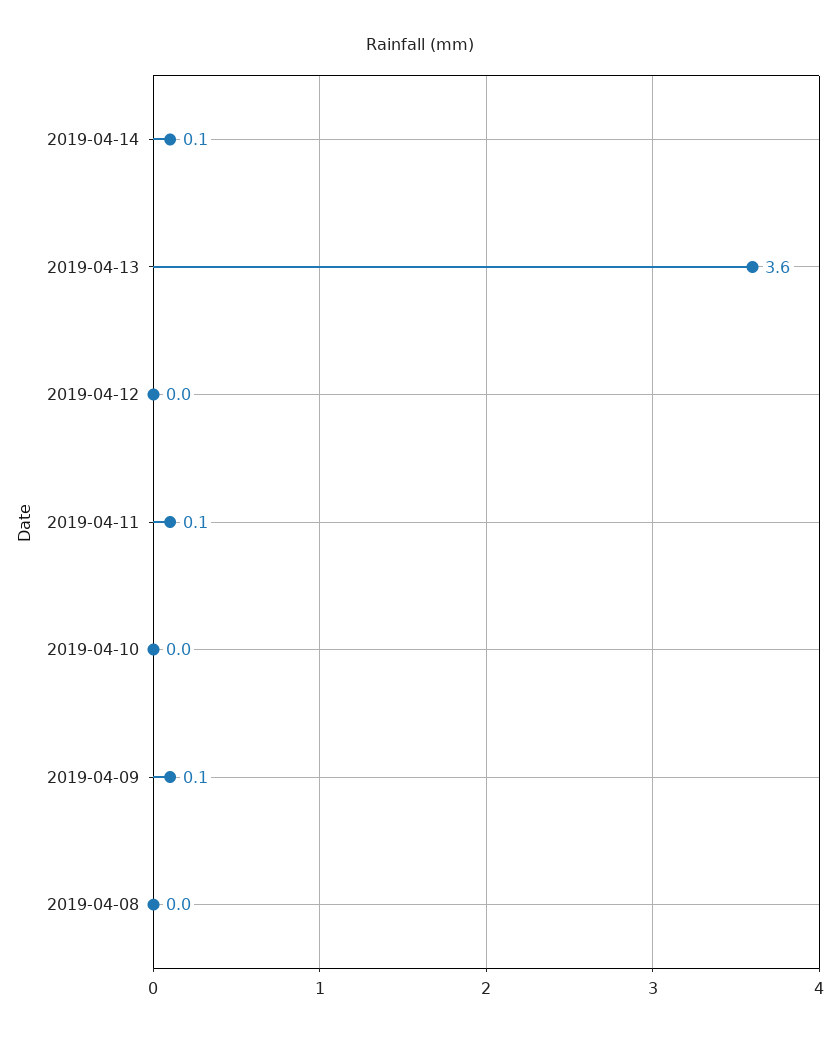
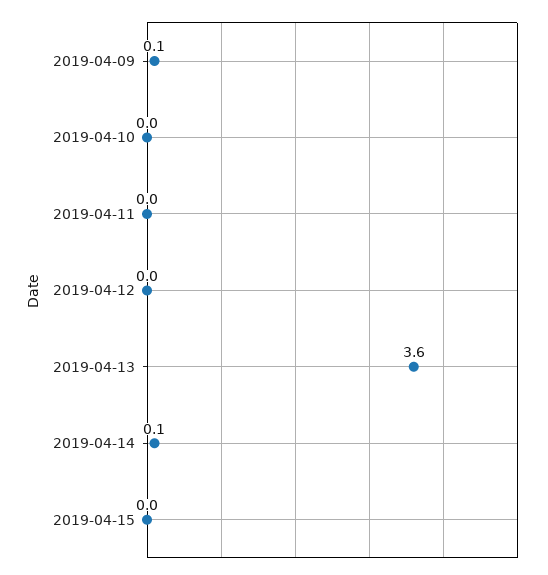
2019-04-11: 0.1 -> 0
2019-04-08: 0 -> none
2019-04-15: none -> 0

